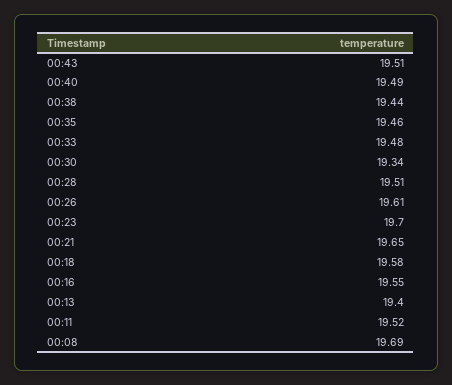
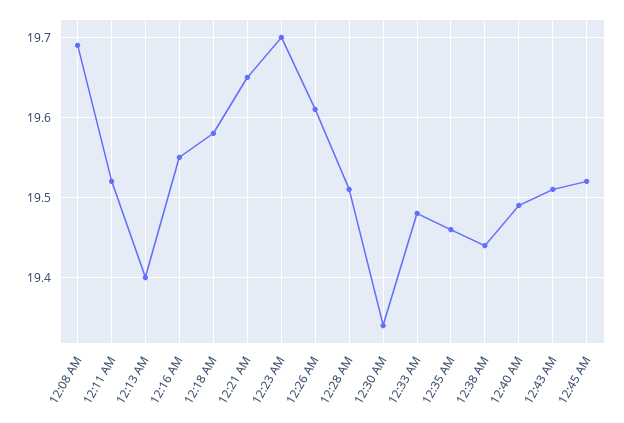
12:45 AM: none -> 19.52

